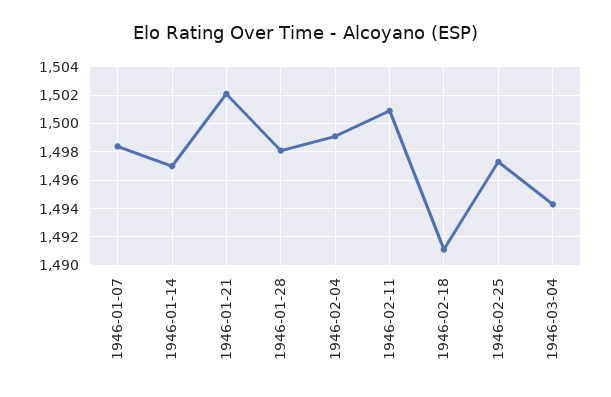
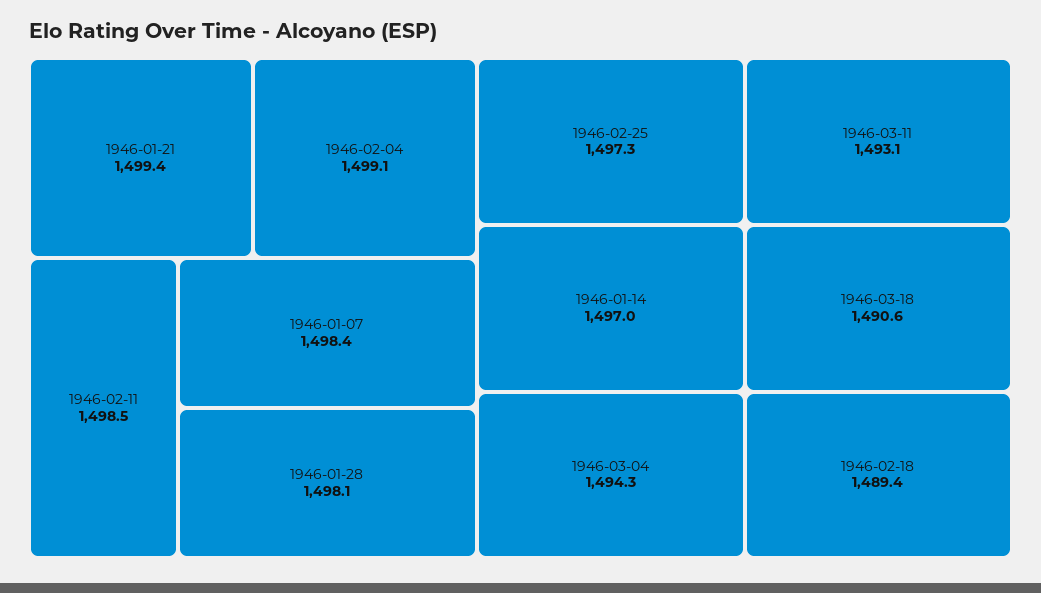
1946-01-21: 1502 -> 1499.4
1946-02-11: 1501 -> 1498.5
1946-02-18: 1491 -> 1489.4
1946-03-11: none -> 1493.1
1946-03-18: none -> 1490.6

